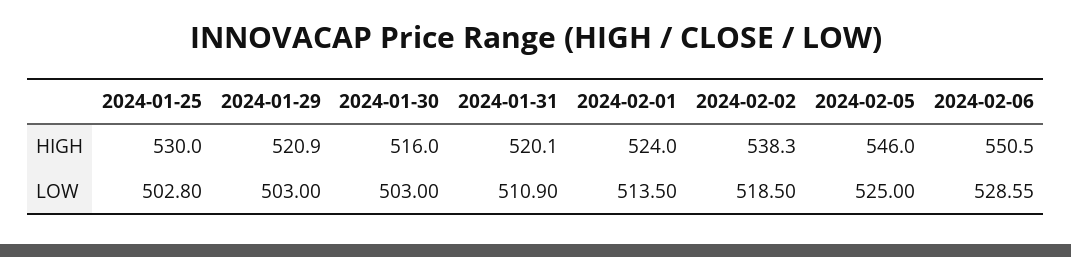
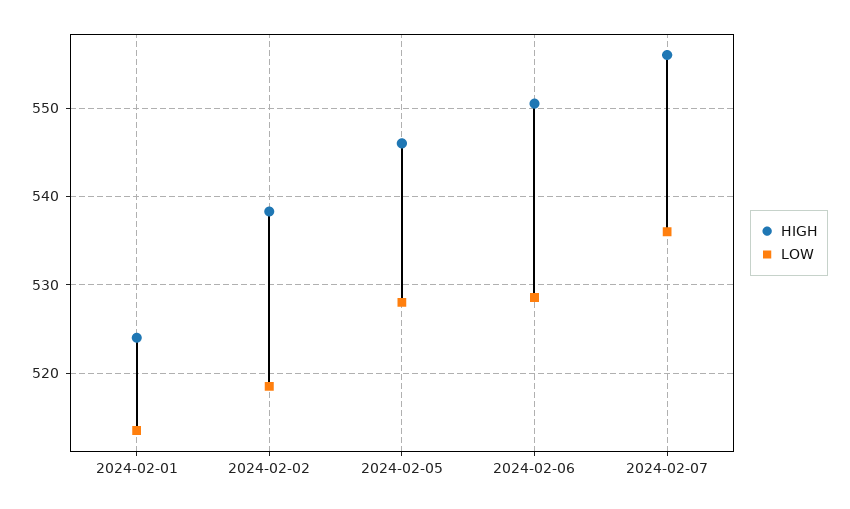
HIGH, 2024-01-25: 530 -> none
HIGH, 2024-01-29: 520.9 -> none
HIGH, 2024-01-30: 516 -> none
HIGH, 2024-01-31: 520.1 -> none
LOW, 2024-01-25: 502.8 -> none
LOW, 2024-01-29: 503 -> none
LOW, 2024-01-30: 503 -> none
LOW, 2024-01-31: 510.9 -> none
LOW, 2024-02-05: 525 -> 528
HIGH, 2024-02-07: none -> 556
LOW, 2024-02-07: none -> 536

